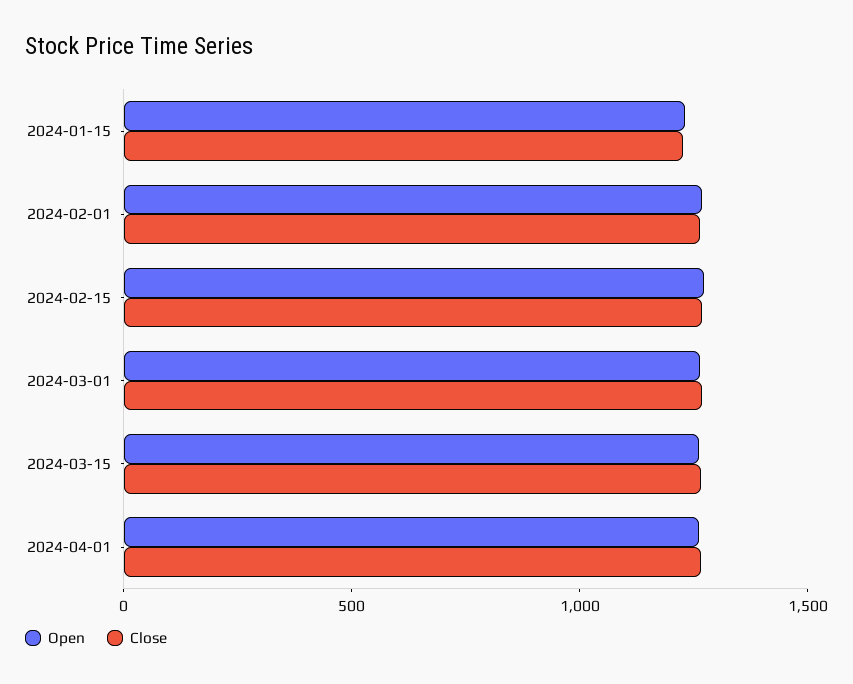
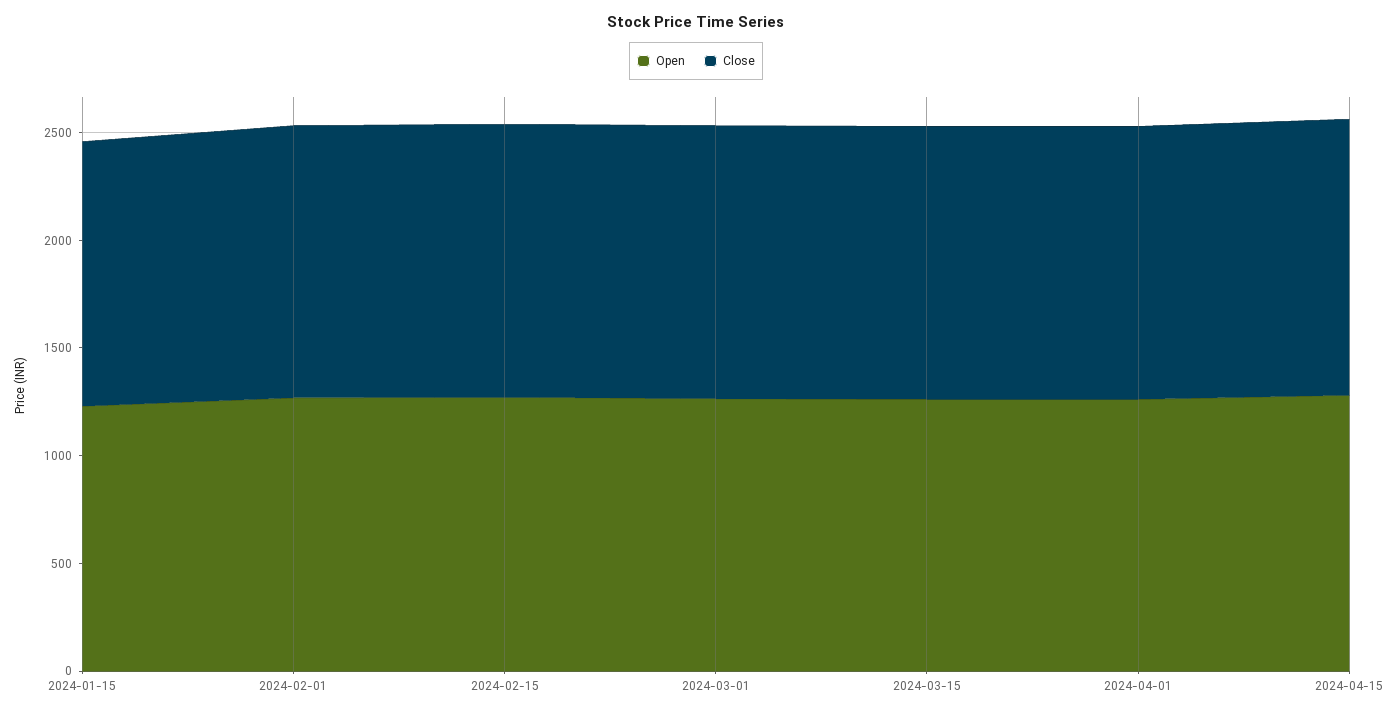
Open, 2024-04-15: none -> 1300
Close, 2024-04-15: none -> 1300

